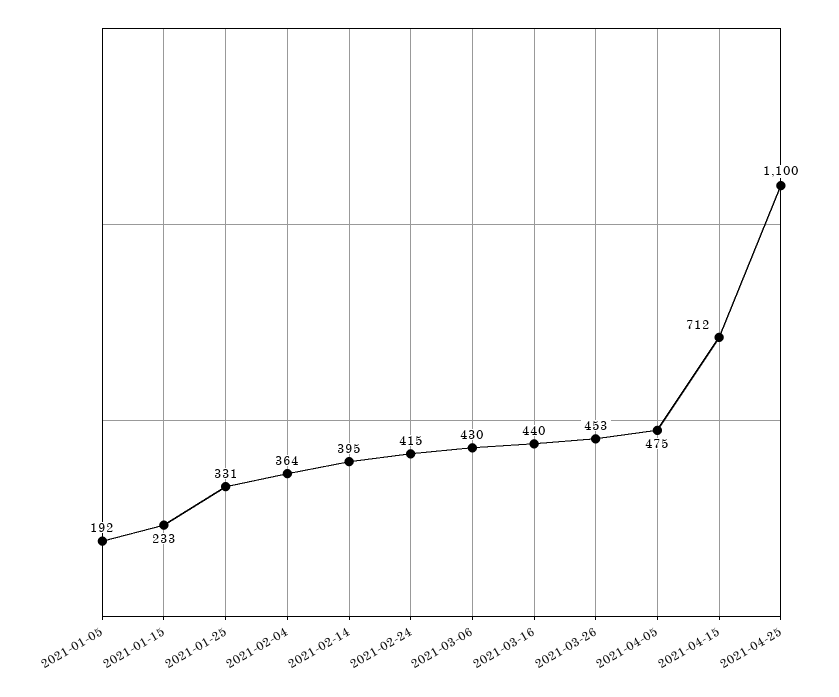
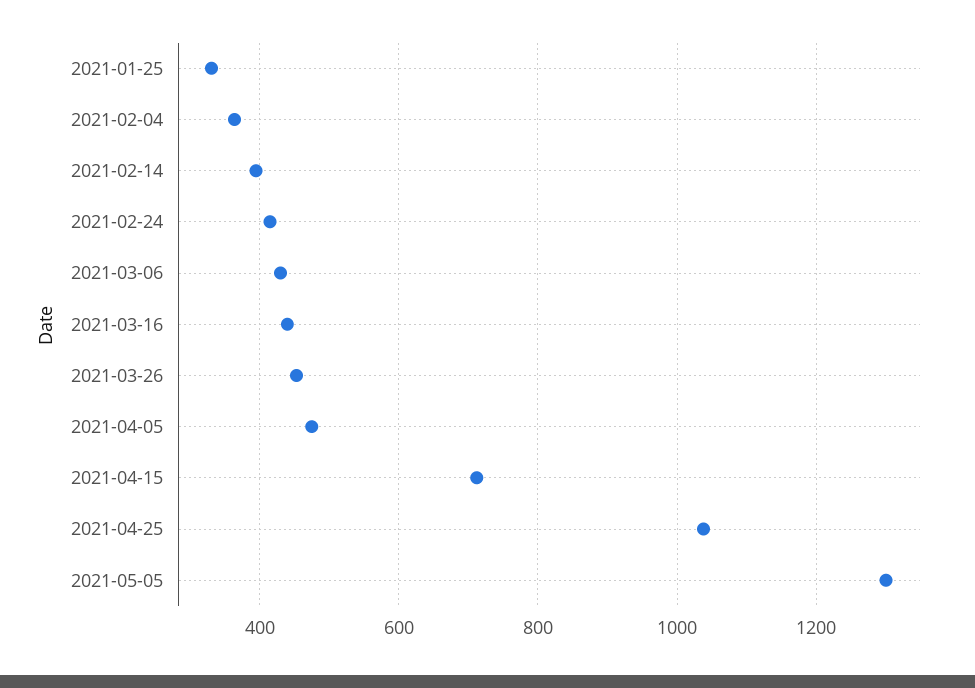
2021-01-05: 192 -> none
2021-01-15: 233 -> none
2021-04-25: 1100 -> 1040
2021-05-05: none -> 1300

